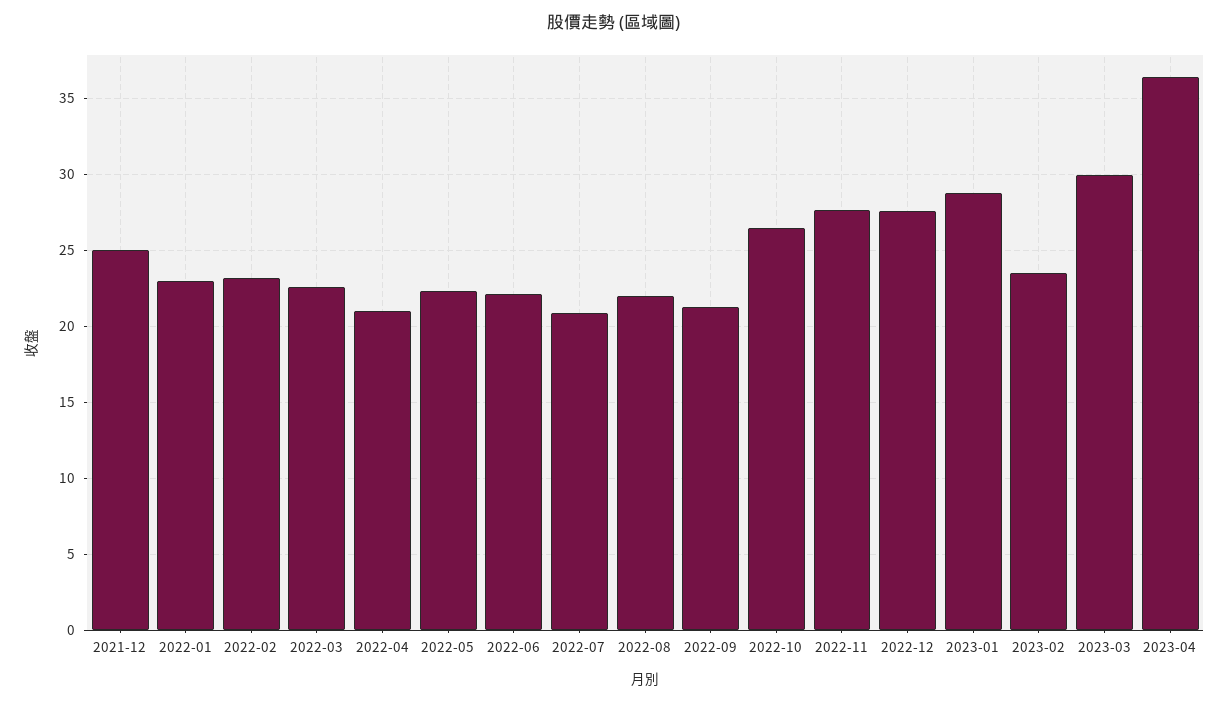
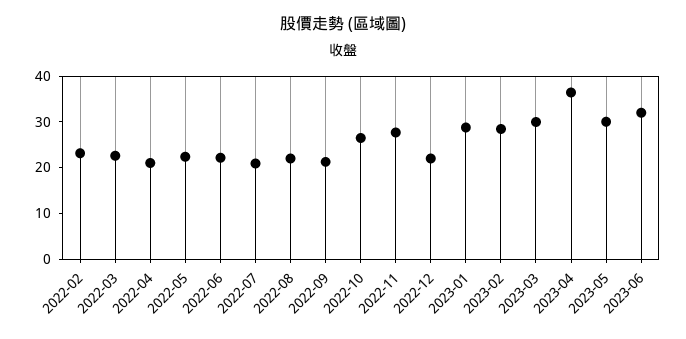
2021-12: 25 -> none
2022-01: 23 -> none
2022-12: 27.5 -> 22
2023-02: 23.5 -> 28
2023-05: none -> 30
2023-06: none -> 32

